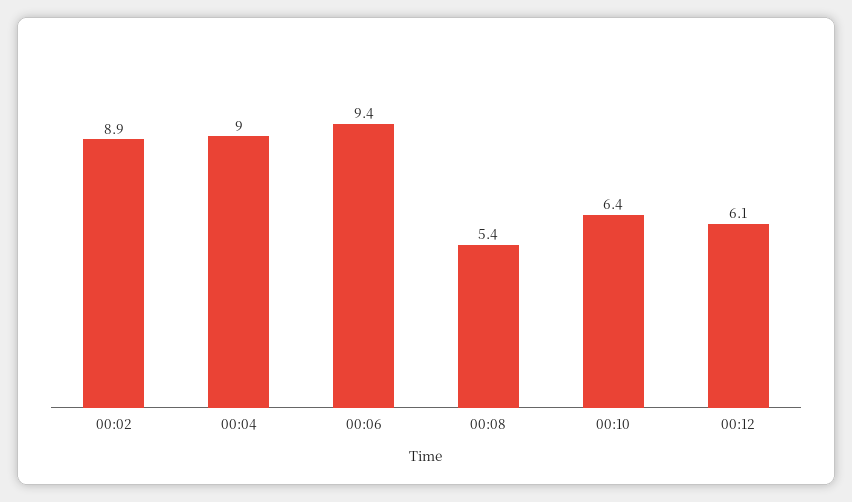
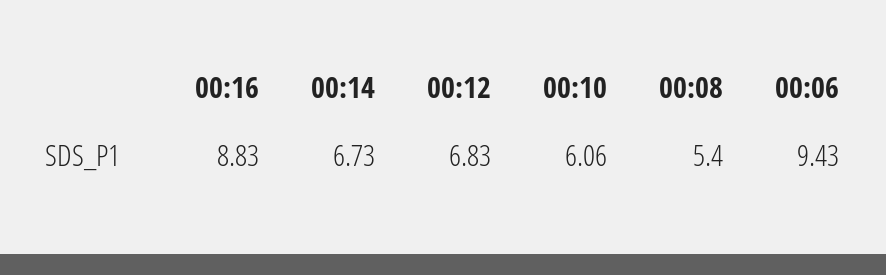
00:02: 8.9 -> none
00:04: 9 -> none
00:10: 6.4 -> 6.06
00:12: 6.1 -> 6.83
00:16: none -> 8.83
00:14: none -> 6.73

